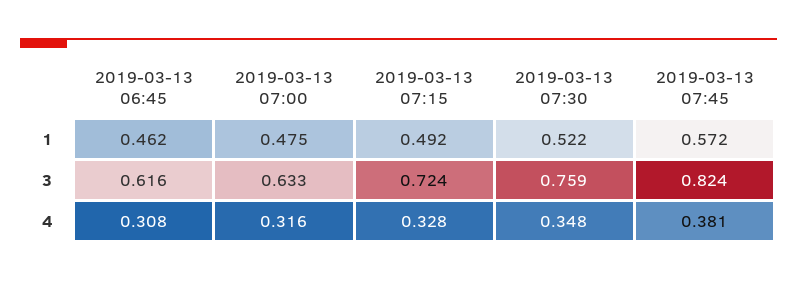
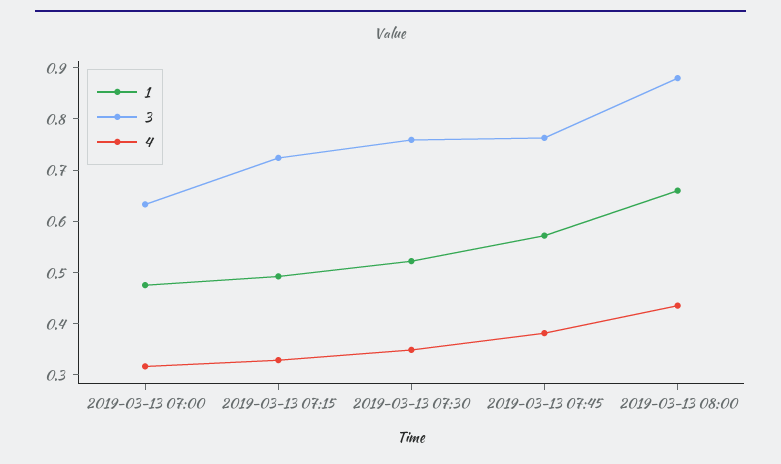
1, 2019-03-13 06:45: 0.462 -> none
3, 2019-03-13 06:45: 0.616 -> none
3, 2019-03-13 07:45: 0.824 -> 0.76
4, 2019-03-13 06:45: 0.308 -> none
1, 2019-03-13 08:00: none -> 0.66
3, 2019-03-13 08:00: none -> 0.88
4, 2019-03-13 08:00: none -> 0.44

